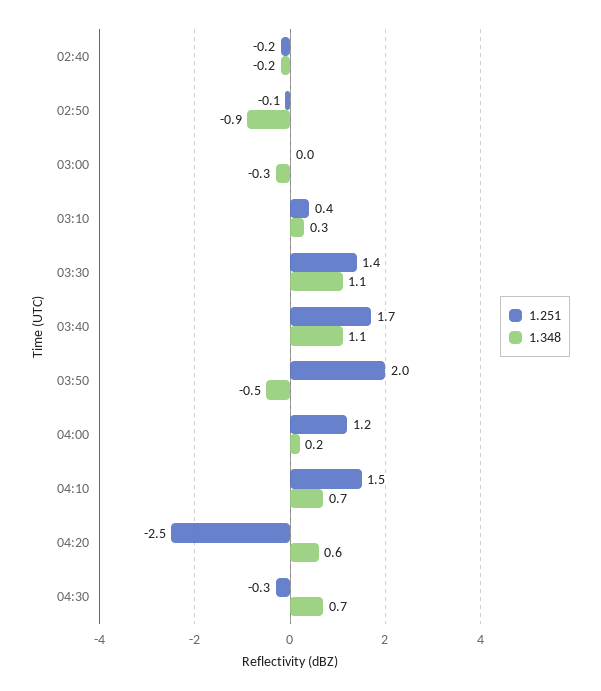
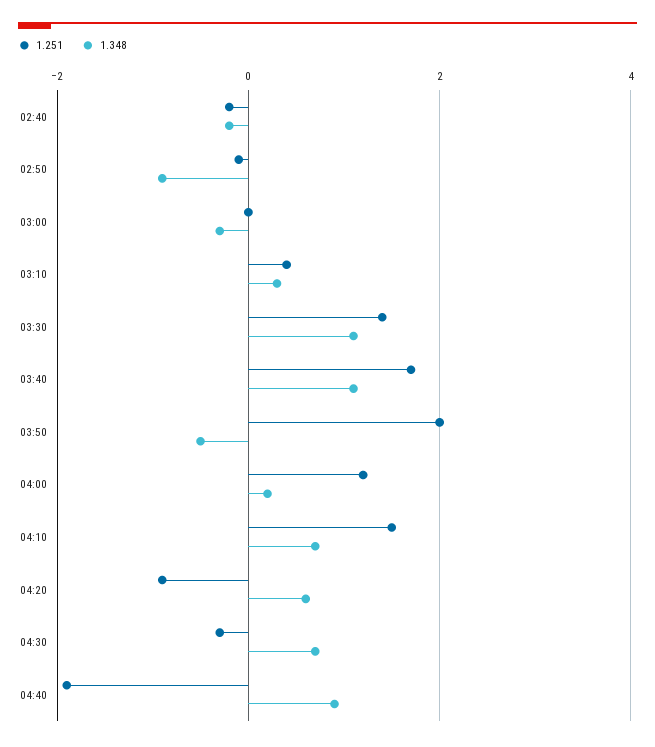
1.251, 04:20: -2.5 -> -1
1.251, 04:40: none -> -2
1.348, 04:40: none -> 1

